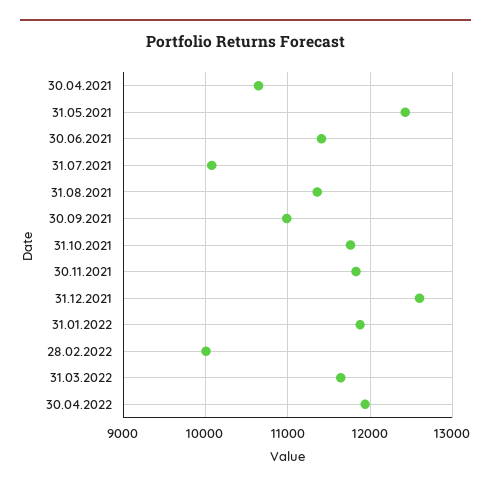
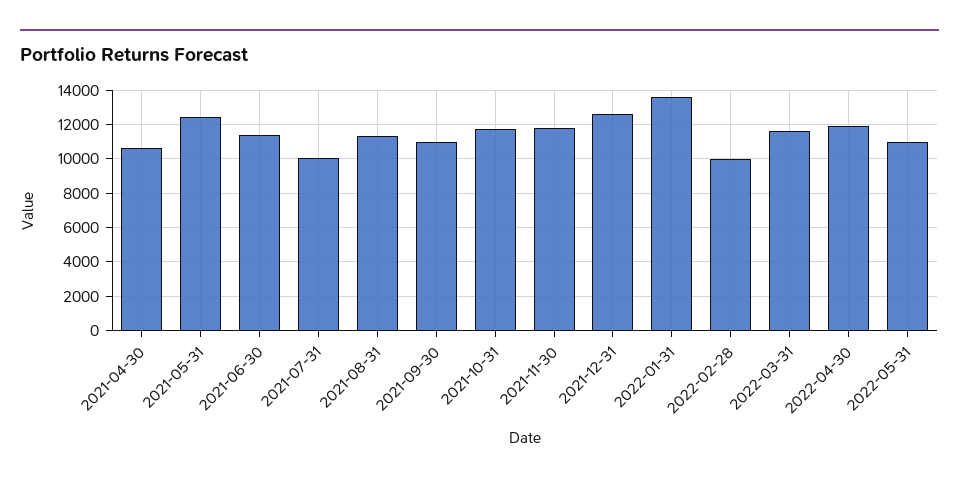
31.01.2022: 11900 -> 13500
2022-05-31: none -> 11000

